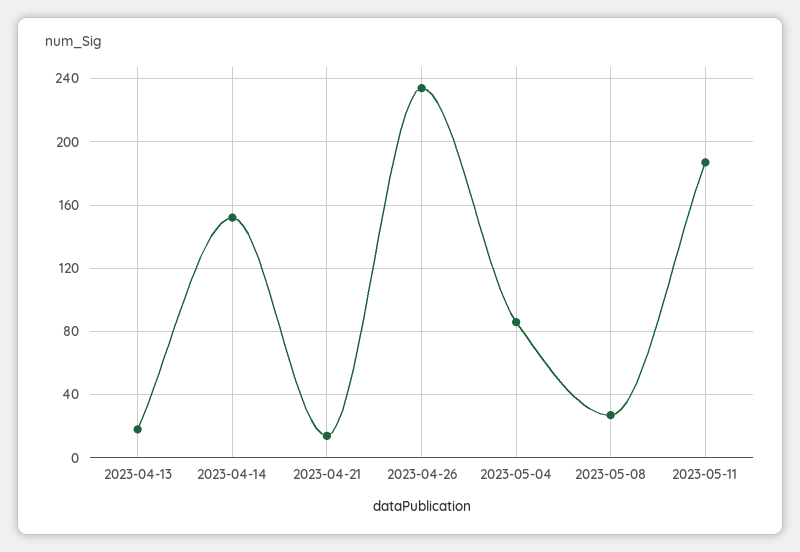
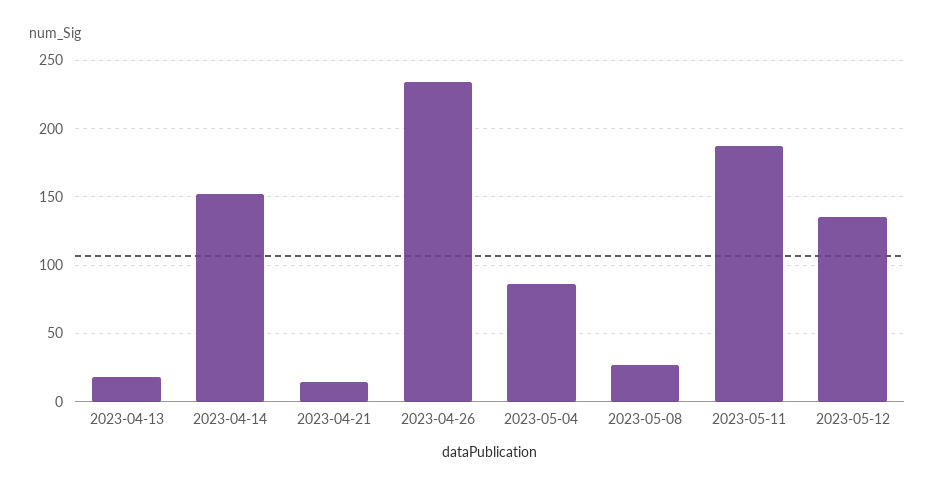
2023-05-12: none -> 135

